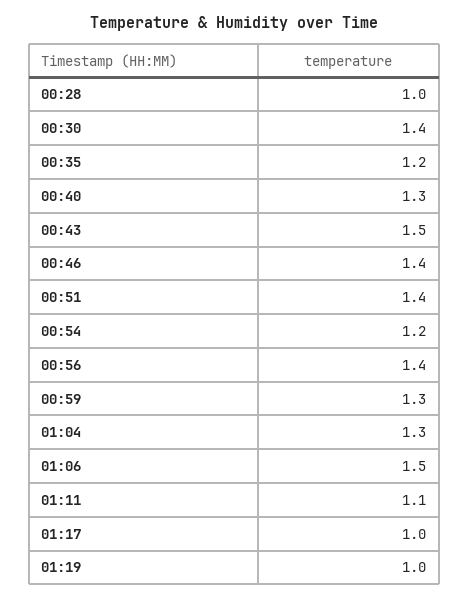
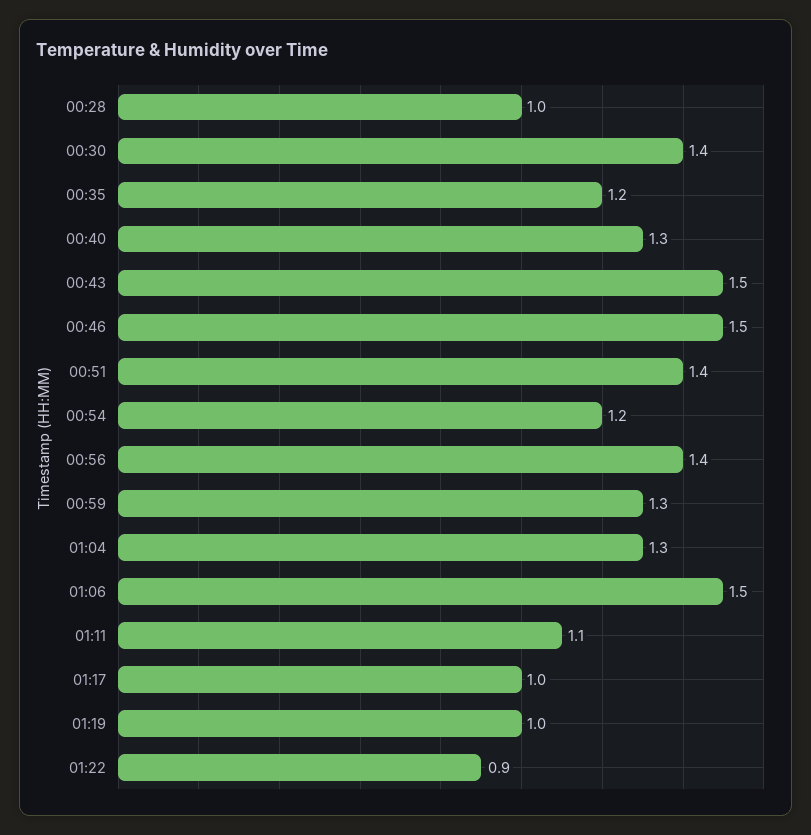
00:46: 1.4 -> 1.5
01:22: none -> 0.9

